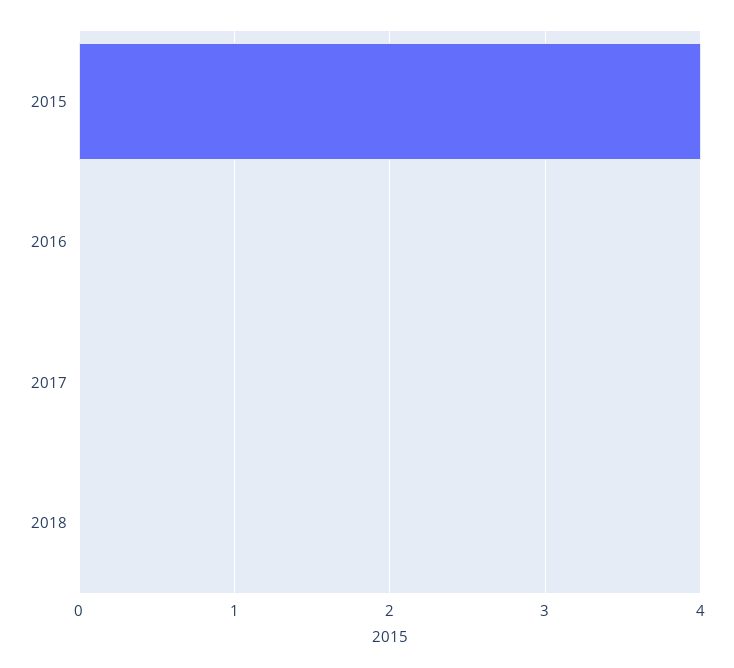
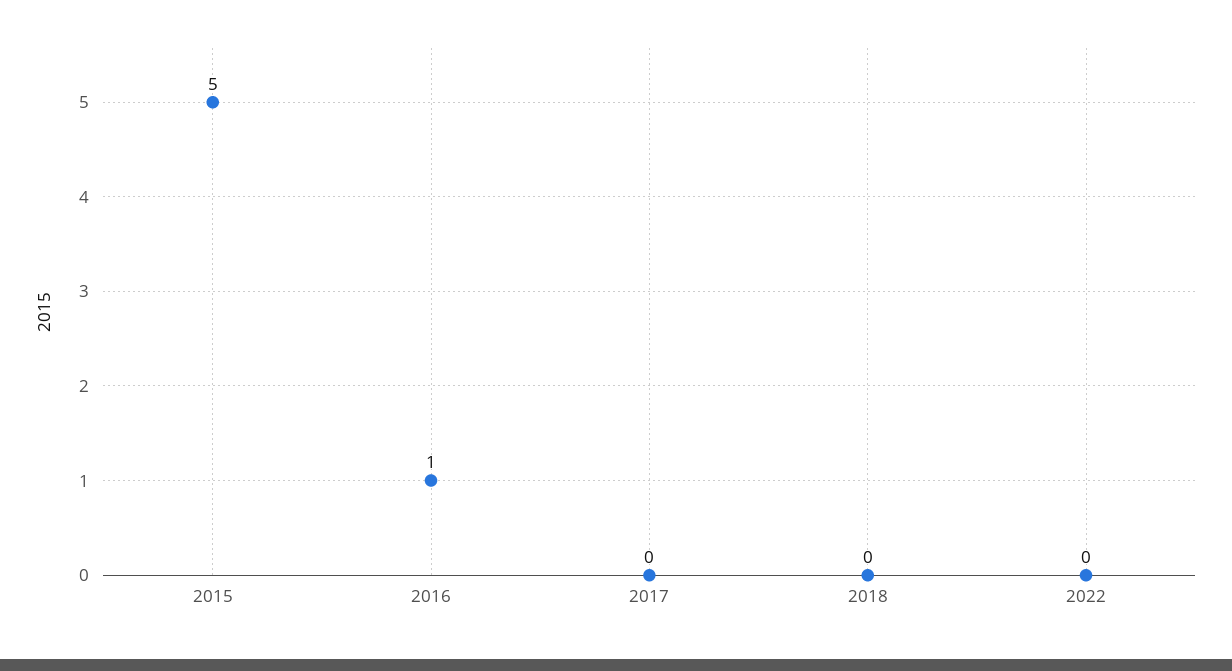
2015: 4 -> 5
2016: 0 -> 1
2022: none -> 0

